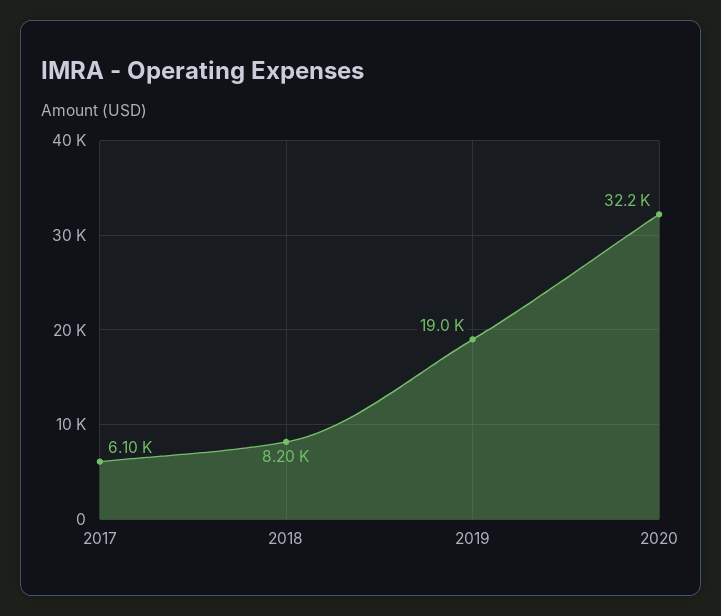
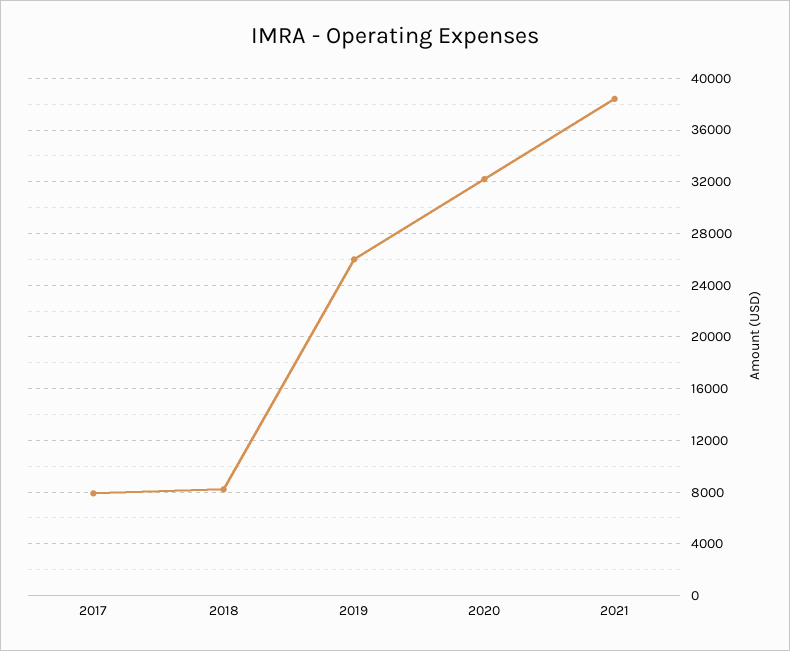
2017: 6100 -> 8000
2019: 19000 -> 26000
2021: none -> 38500

